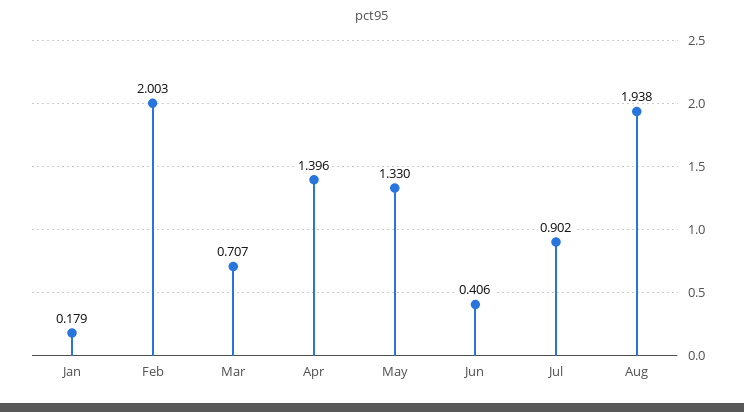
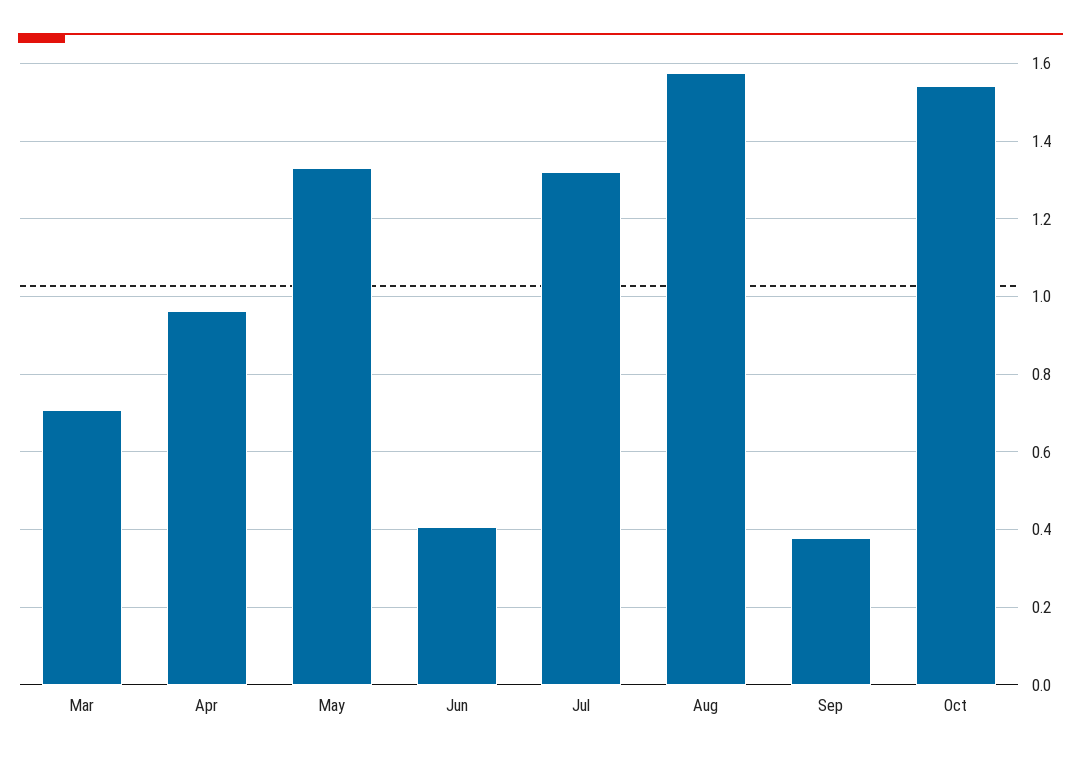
Jan: 0.179 -> none
Feb: 2.003 -> none
Apr: 1.396 -> 0.96
Jul: 0.902 -> 1.32
Aug: 1.938 -> 1.58
Sep: none -> 0.38
Oct: none -> 1.54

